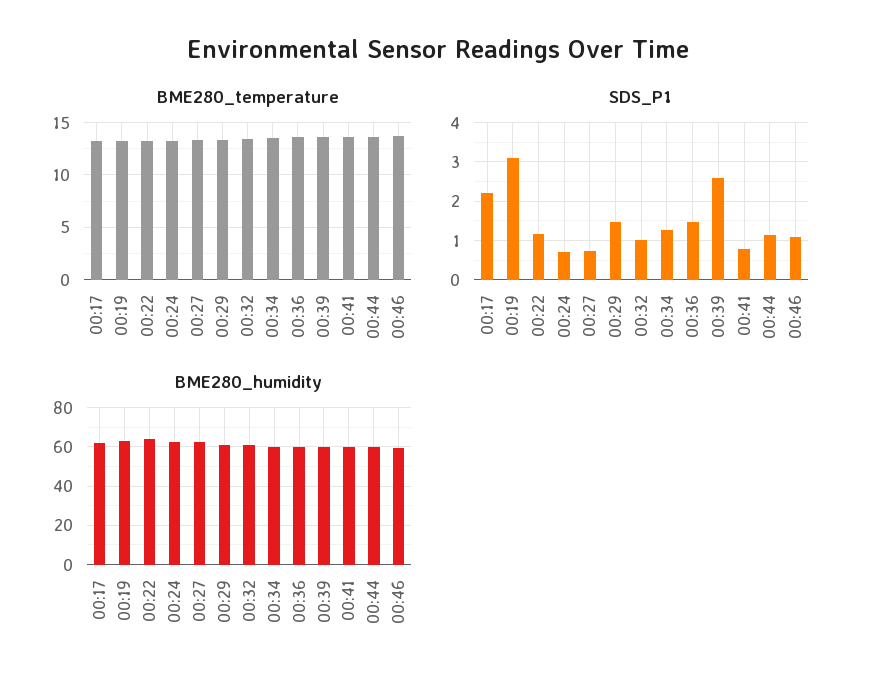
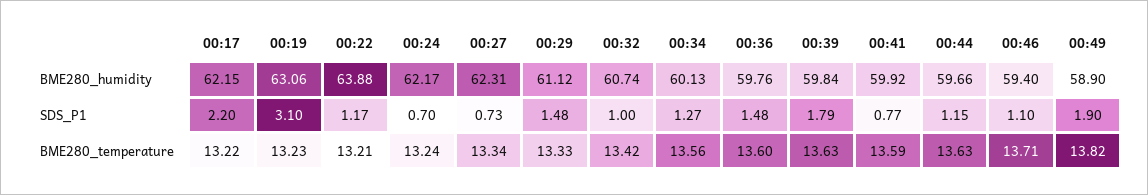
SDS_P1, 00:39: 2.6 -> 1.79
BME280_humidity, 00:49: none -> 58.9
SDS_P1, 00:49: none -> 1.9
BME280_temperature, 00:49: none -> 13.82

